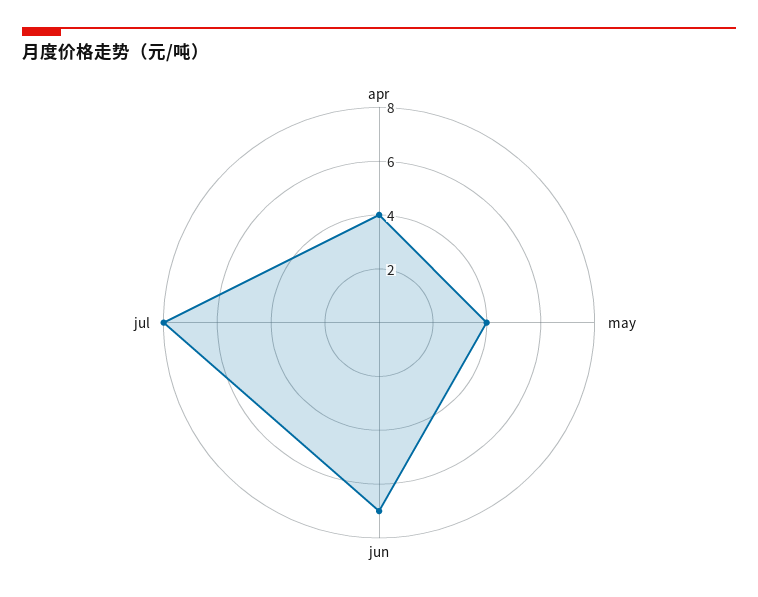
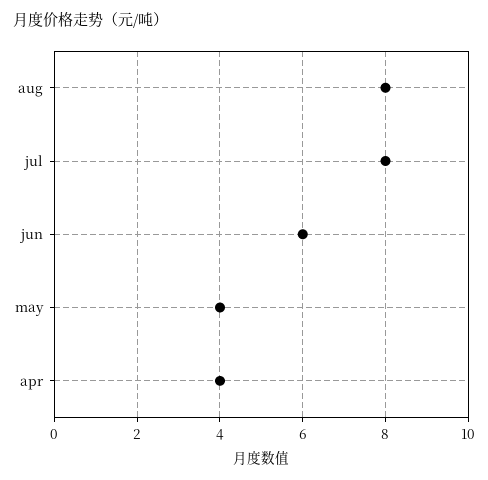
jun: 7 -> 6
aug: none -> 8

